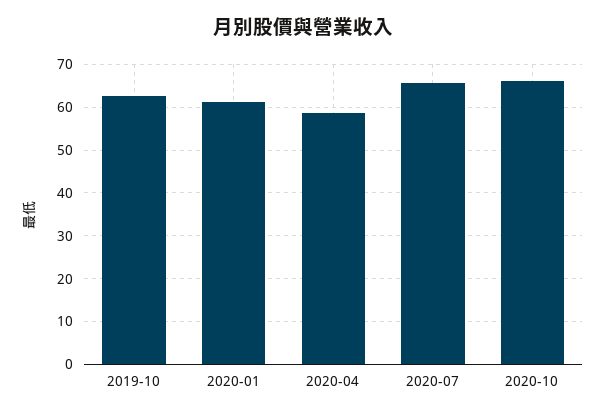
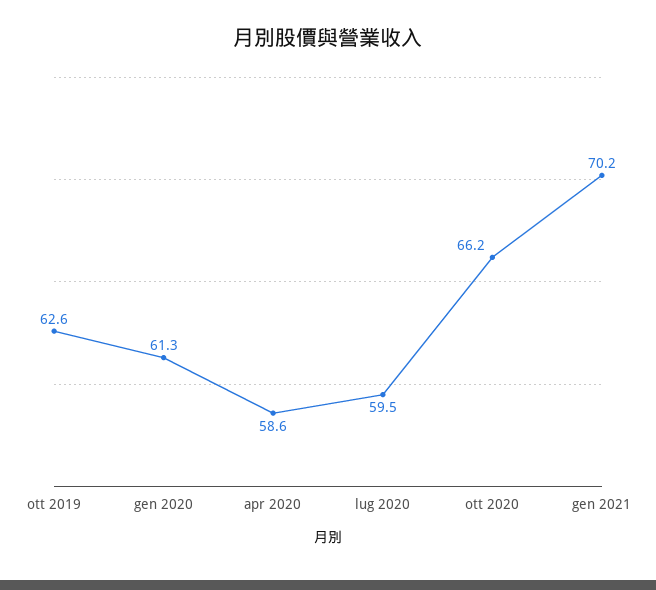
2020-07: 66 -> 59.5
gen 2021: none -> 70.2

